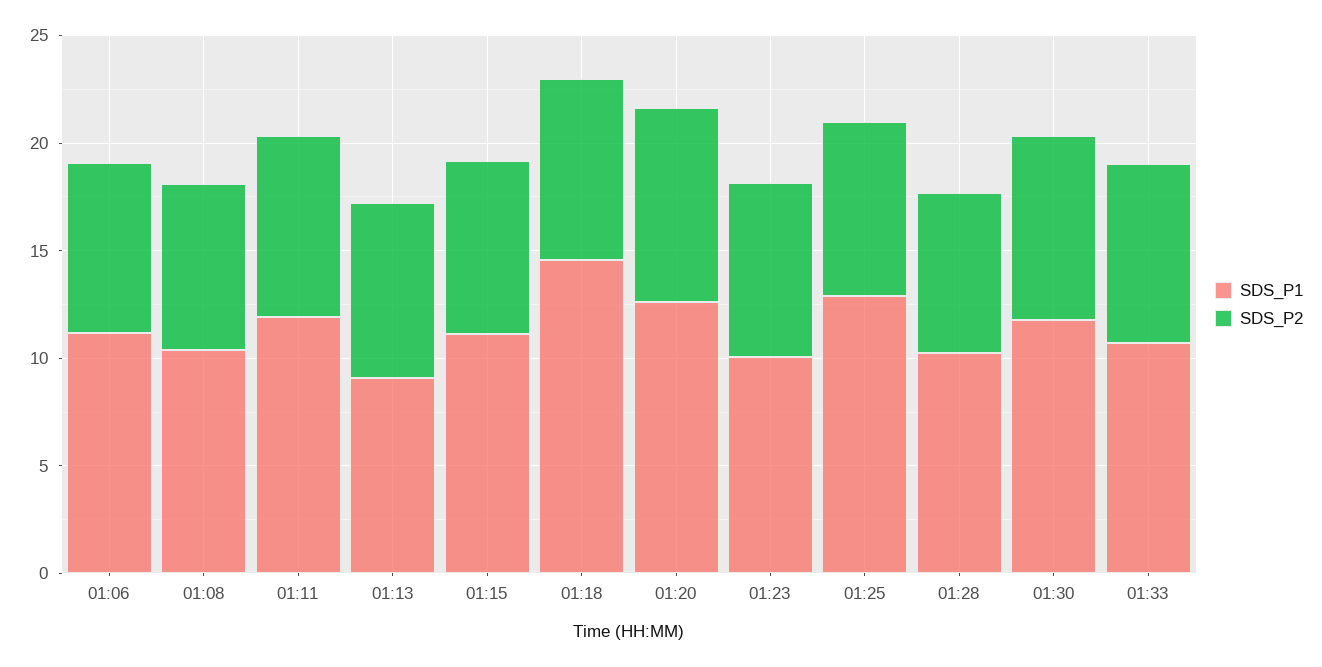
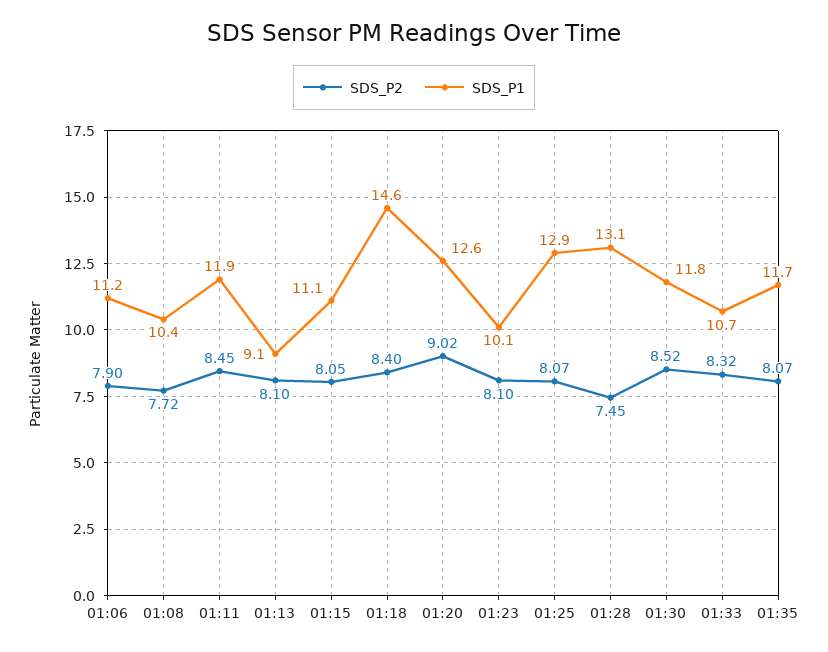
SDS_P1, 01:28: 10 -> 13.1
SDS_P2, 01:35: none -> 8.07
SDS_P1, 01:35: none -> 11.7

